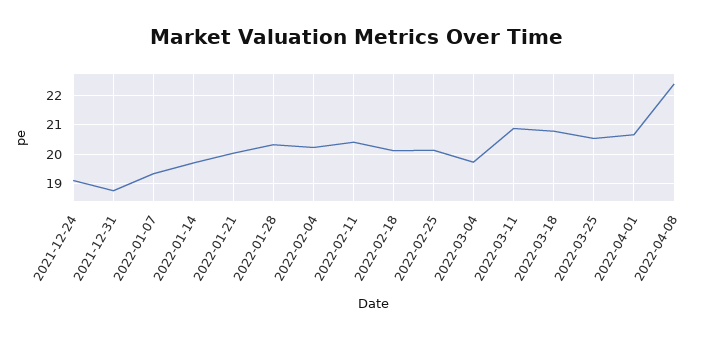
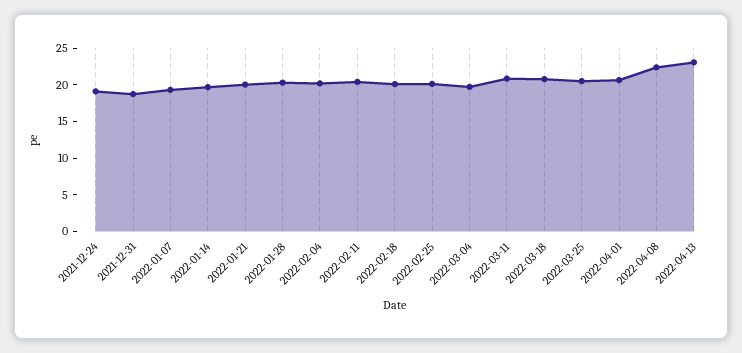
2022-04-13: none -> 22.5

